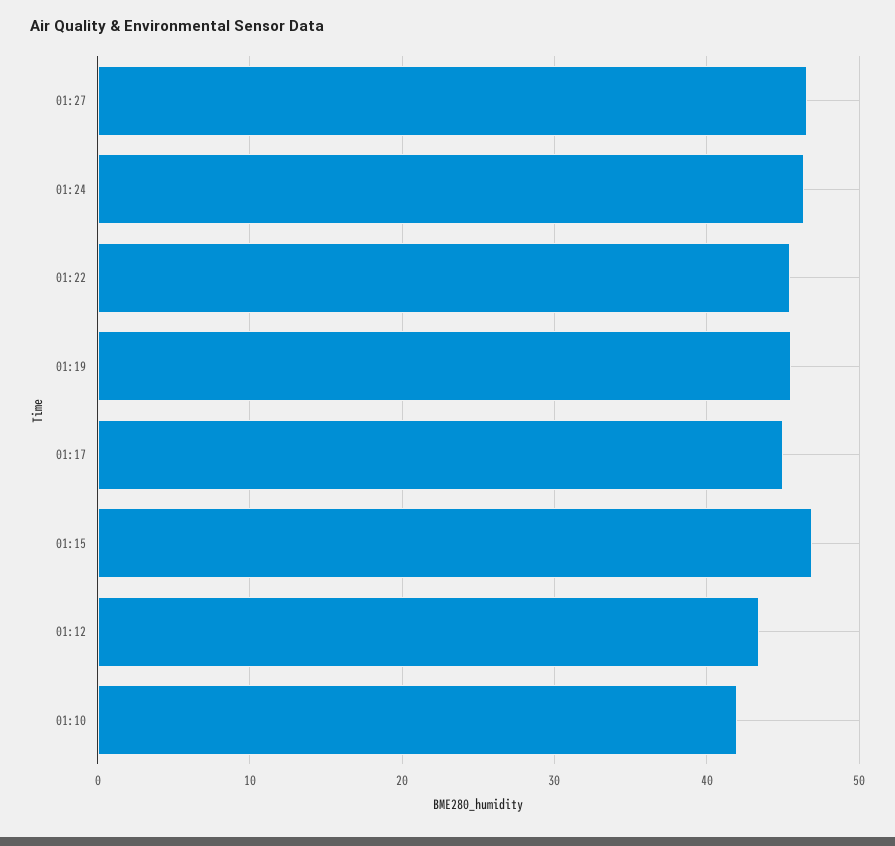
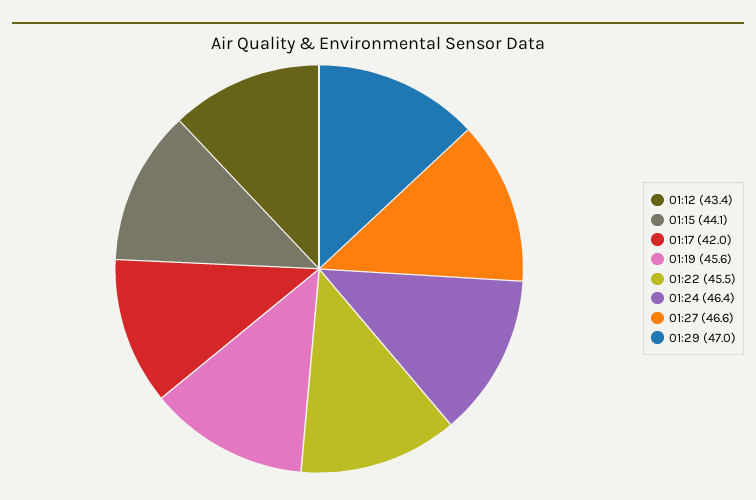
01:17: 45 -> 42
01:15: 47 -> 44.1
01:10: 42 -> none
01:29: none -> 47

